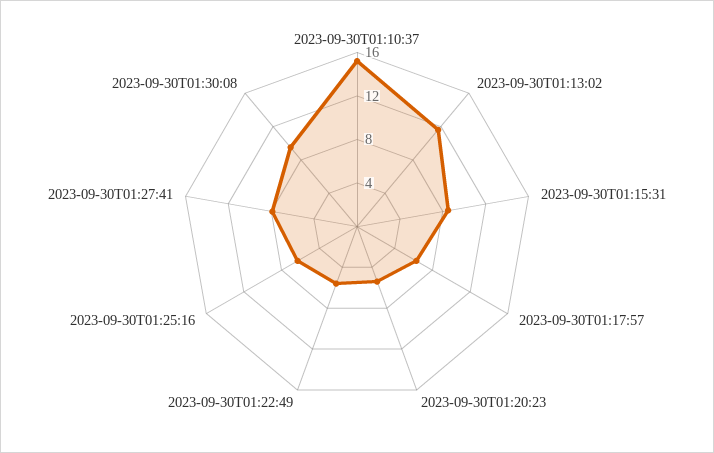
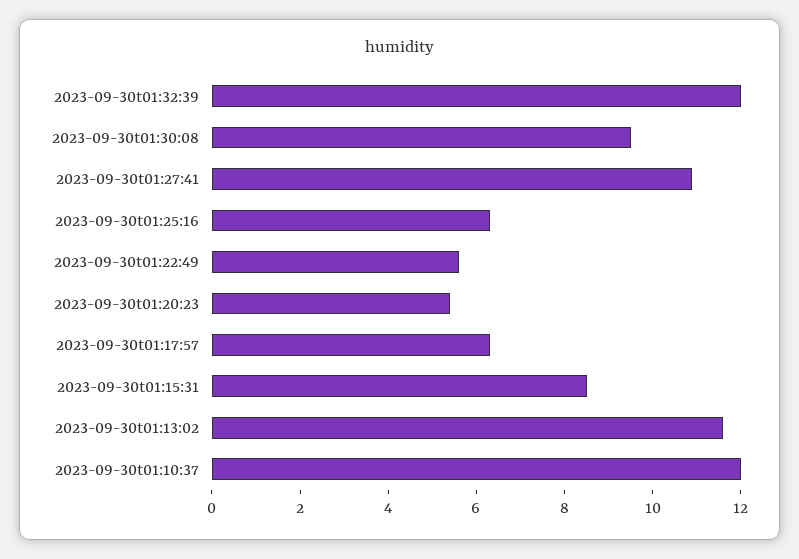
2023-09-30T01:10:37: 15 -> 12
2023-09-30T01:27:41: 8 -> 11
2023-09-30t01:32:39: none -> 12

